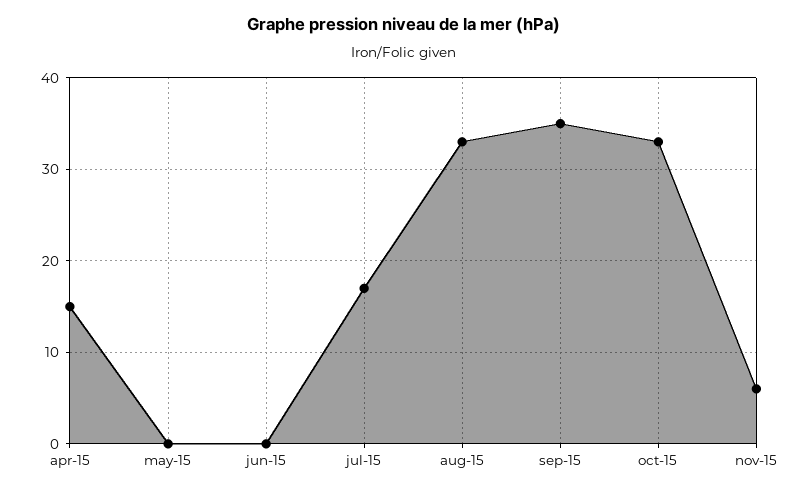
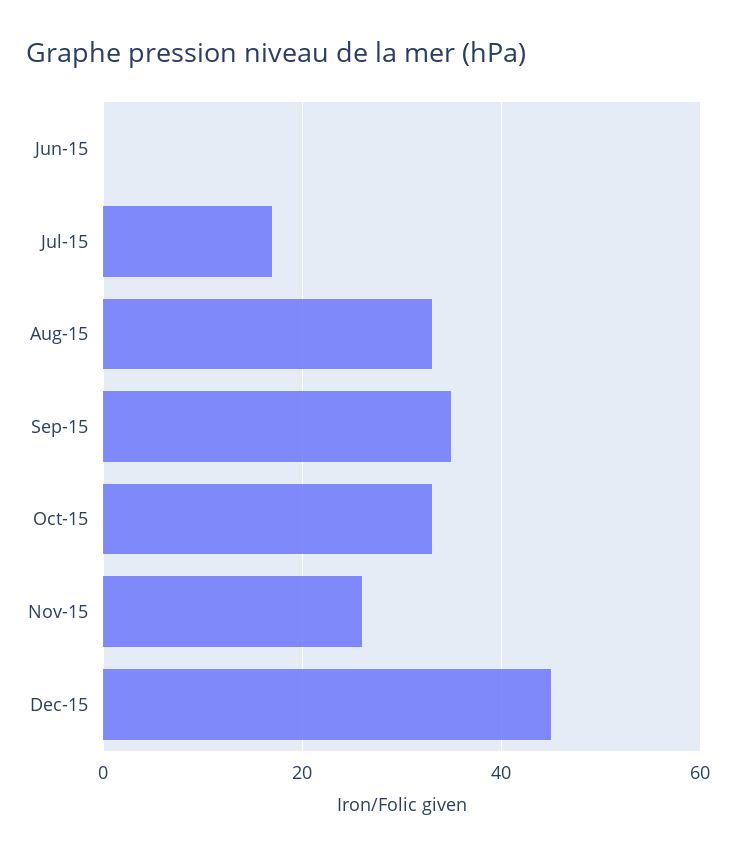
apr-15: 15 -> none
may-15: 0 -> none
nov-15: 6 -> 25
Dec-15: none -> 45

